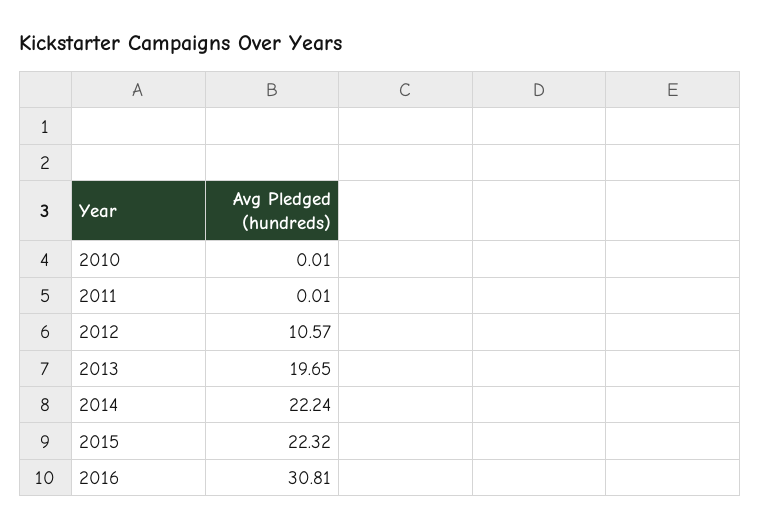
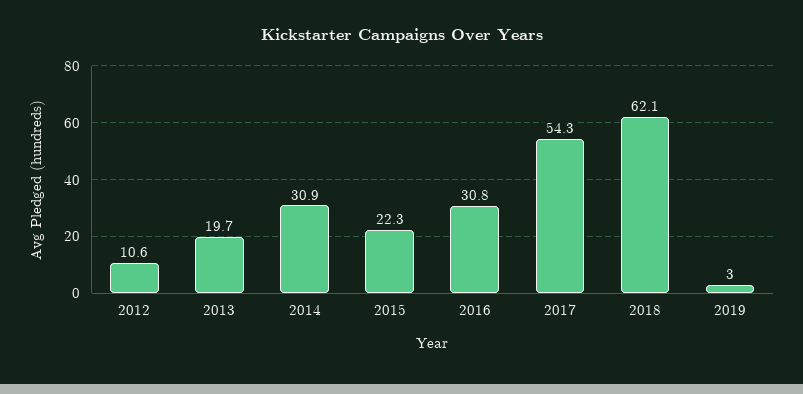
2010: 0.01 -> none
2011: 0.01 -> none
2014: 22.24 -> 30.9
2017: none -> 54.3
2018: none -> 62.1
2019: none -> 3

